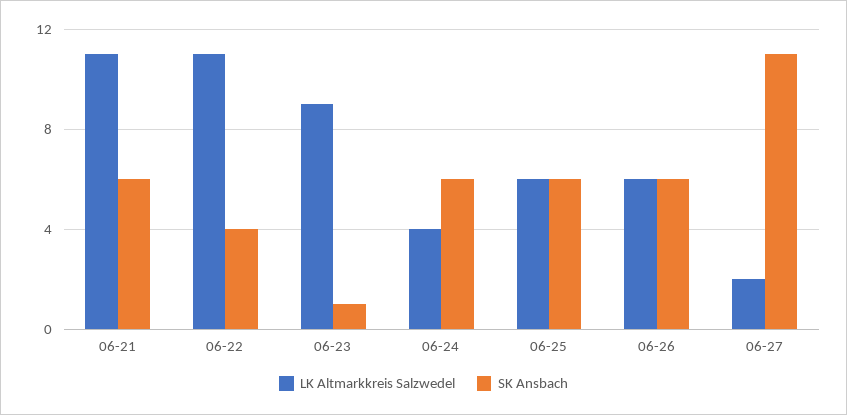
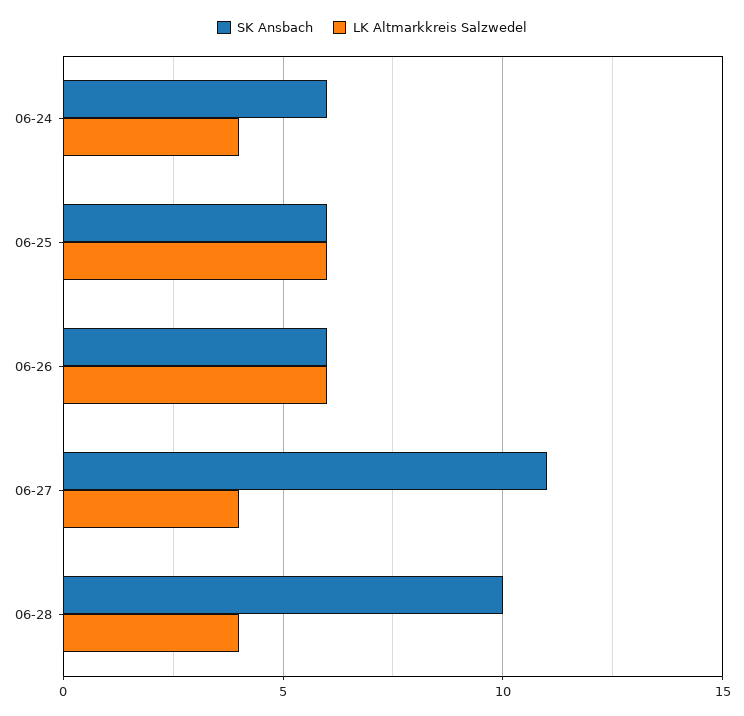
LK Altmarkkreis Salzwedel, 06-21: 11 -> none
SK Ansbach, 06-21: 6 -> none
LK Altmarkkreis Salzwedel, 06-22: 11 -> none
SK Ansbach, 06-22: 4 -> none
LK Altmarkkreis Salzwedel, 06-23: 9 -> none
SK Ansbach, 06-23: 1 -> none
LK Altmarkkreis Salzwedel, 06-27: 2 -> 4
SK Ansbach, 06-28: none -> 10
LK Altmarkkreis Salzwedel, 06-28: none -> 4

